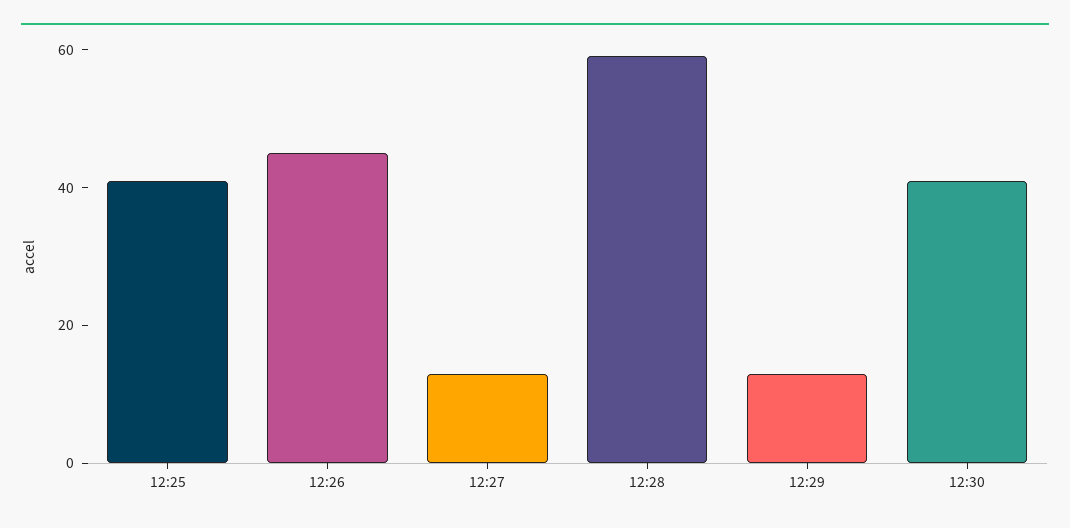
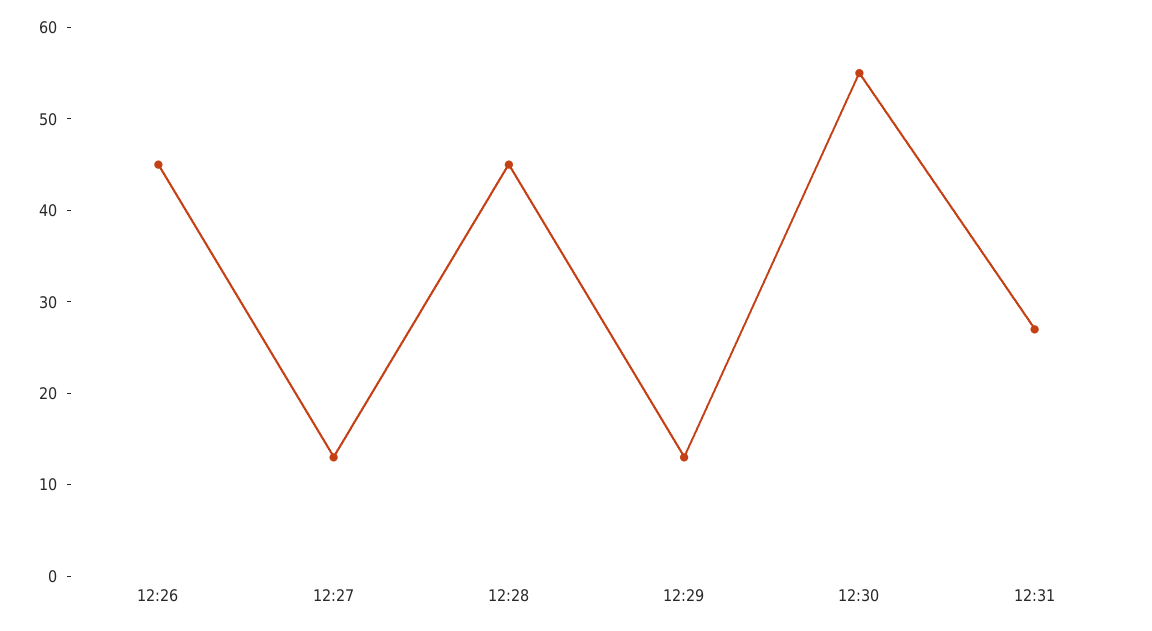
12:25: 40 -> none
12:28: 60 -> 45
12:30: 40 -> 55
12:31: none -> 27

